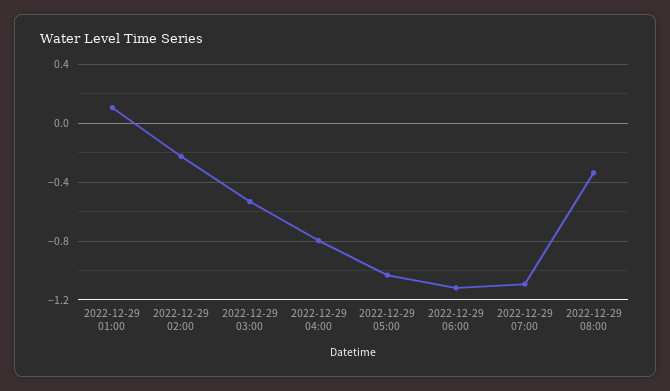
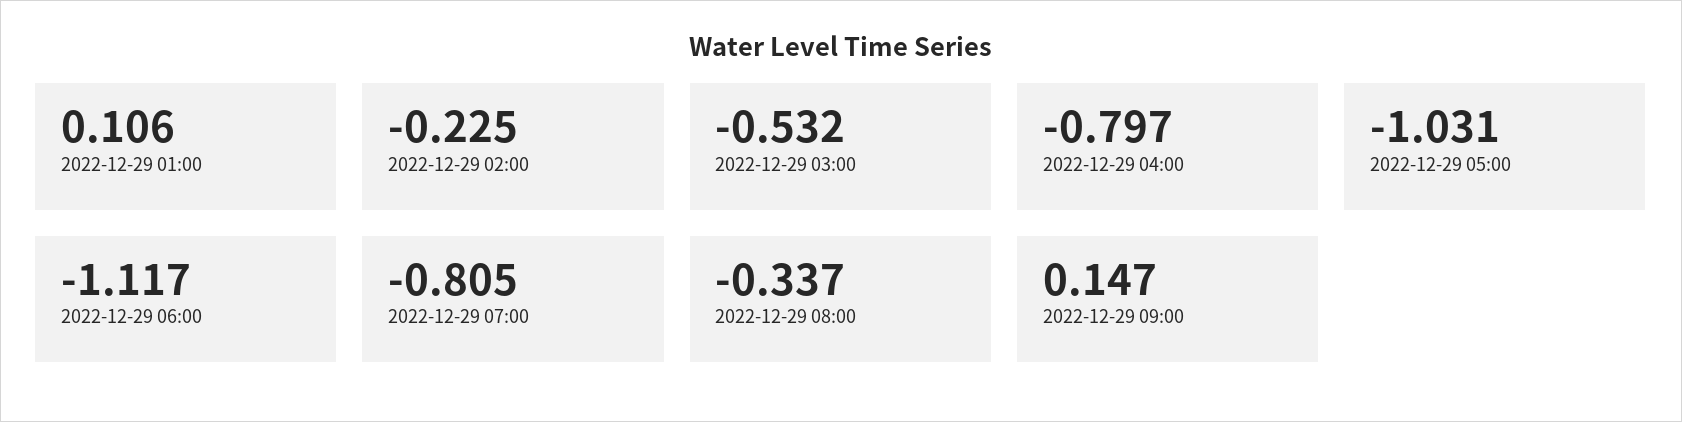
2022-12-29 07:00: -1.1 -> -0.805
2022-12-29 09:00: none -> 0.147

